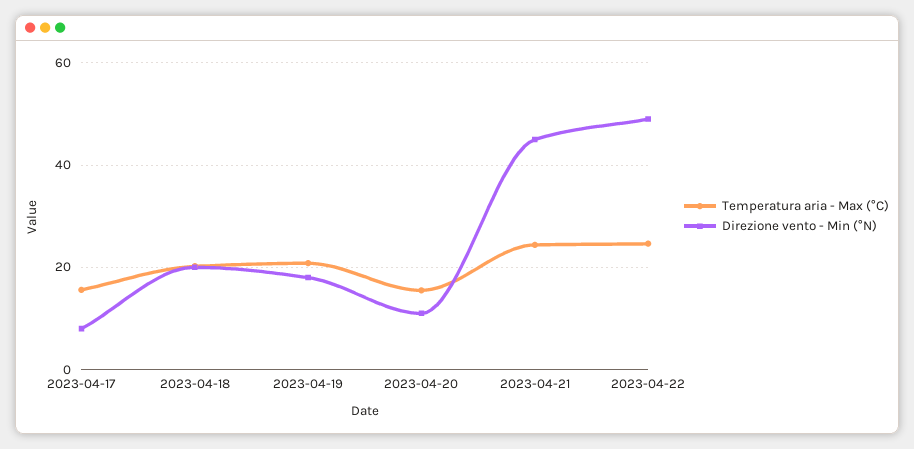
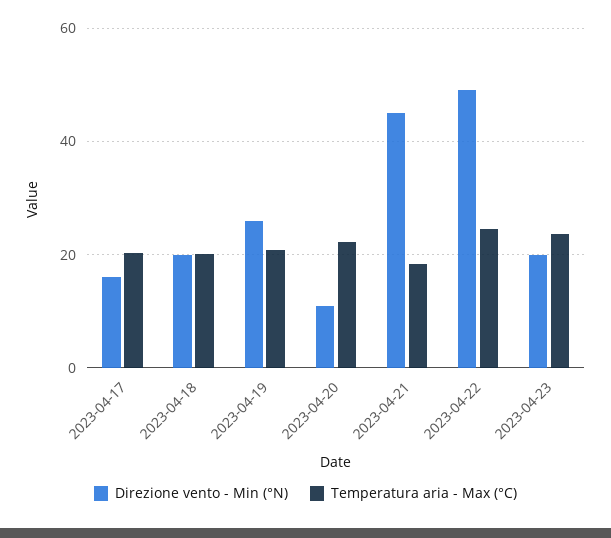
Temperatura aria - Max (°C), 2023-04-17: 16 -> 20
Direzione vento - Min (°N), 2023-04-17: 8 -> 16
Direzione vento - Min (°N), 2023-04-19: 18 -> 26
Temperatura aria - Max (°C), 2023-04-20: 16 -> 22
Temperatura aria - Max (°C), 2023-04-21: 24 -> 18
Direzione vento - Min (°N), 2023-04-23: none -> 20
Temperatura aria - Max (°C), 2023-04-23: none -> 24

